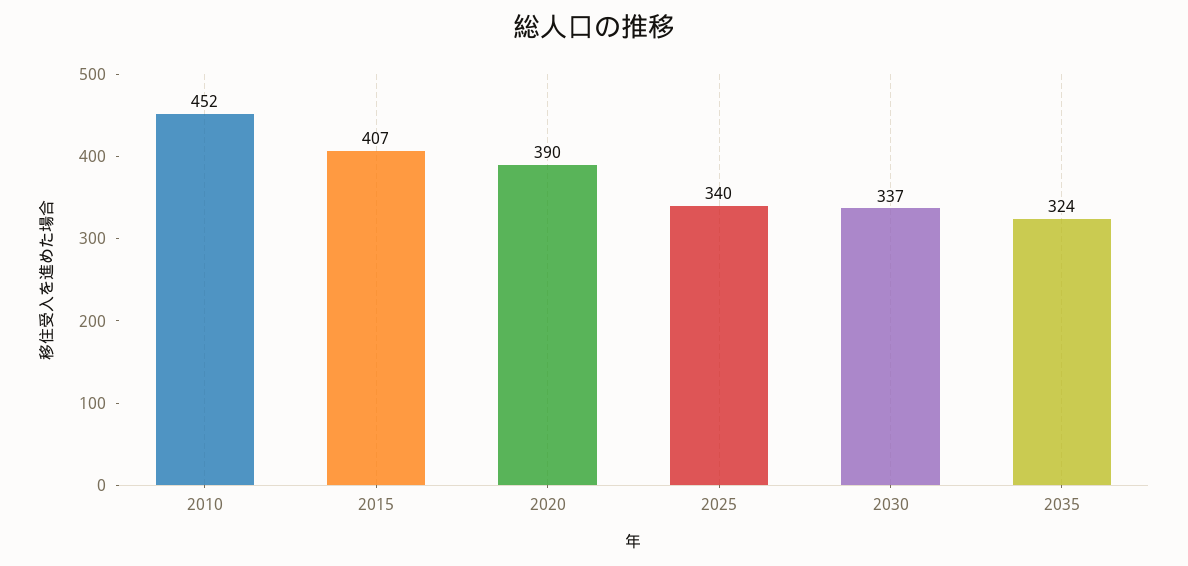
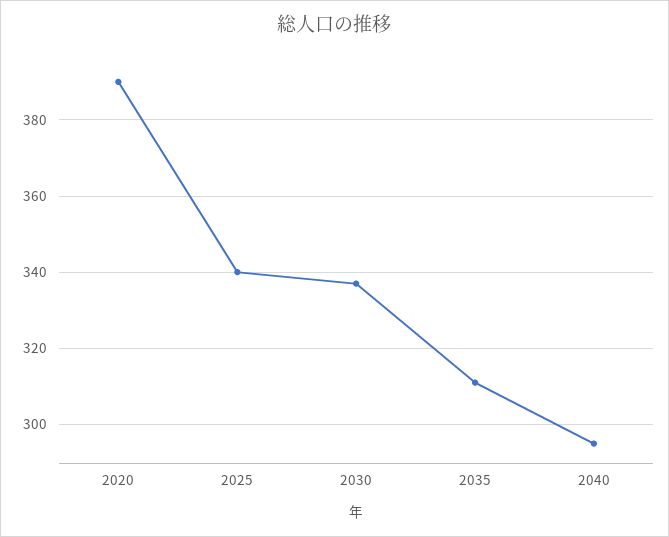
2010: 452 -> none
2015: 407 -> none
2035: 324 -> 310
2040: none -> 295

